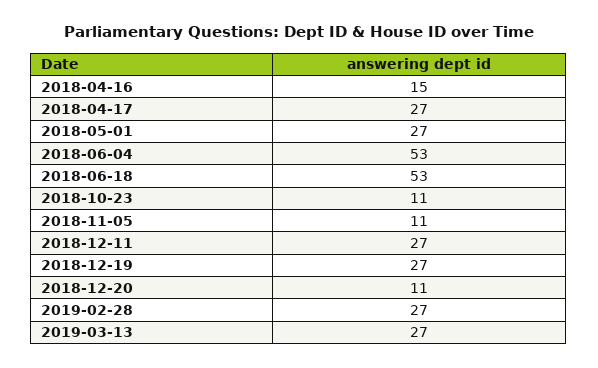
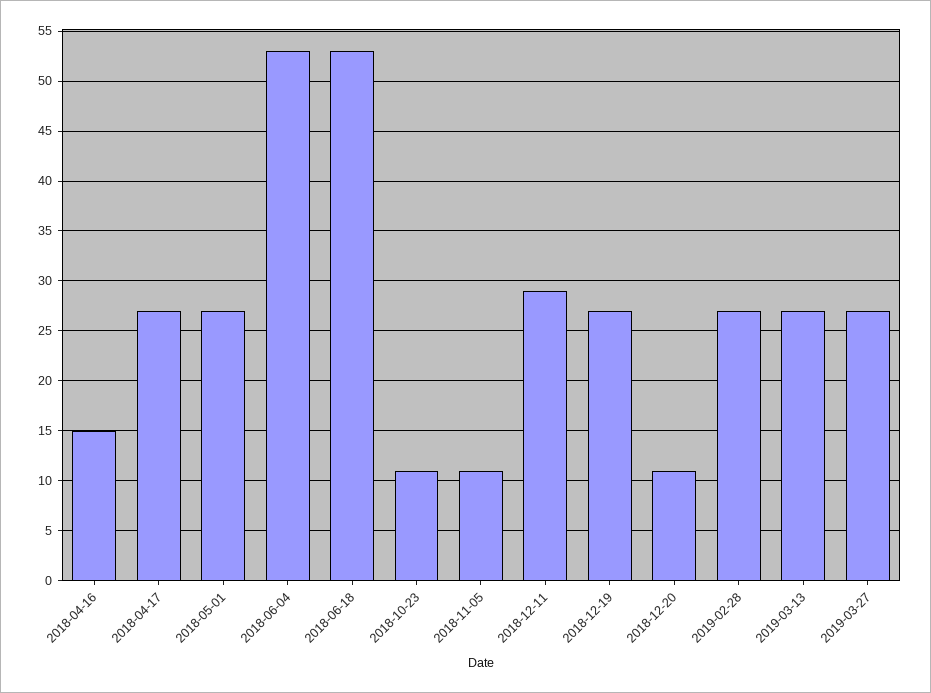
2018-12-11: 27 -> 29
2019-03-27: none -> 27

